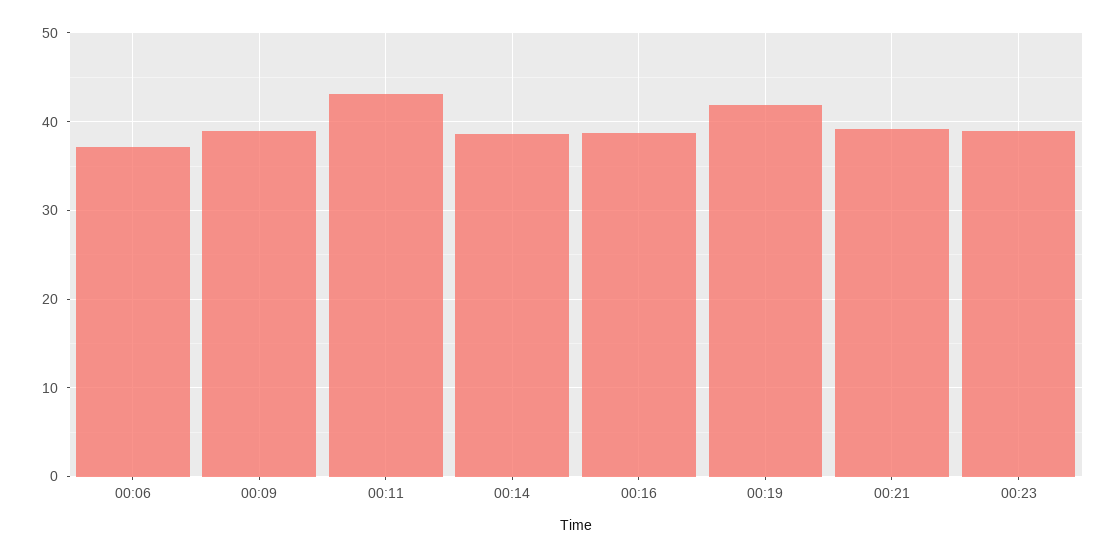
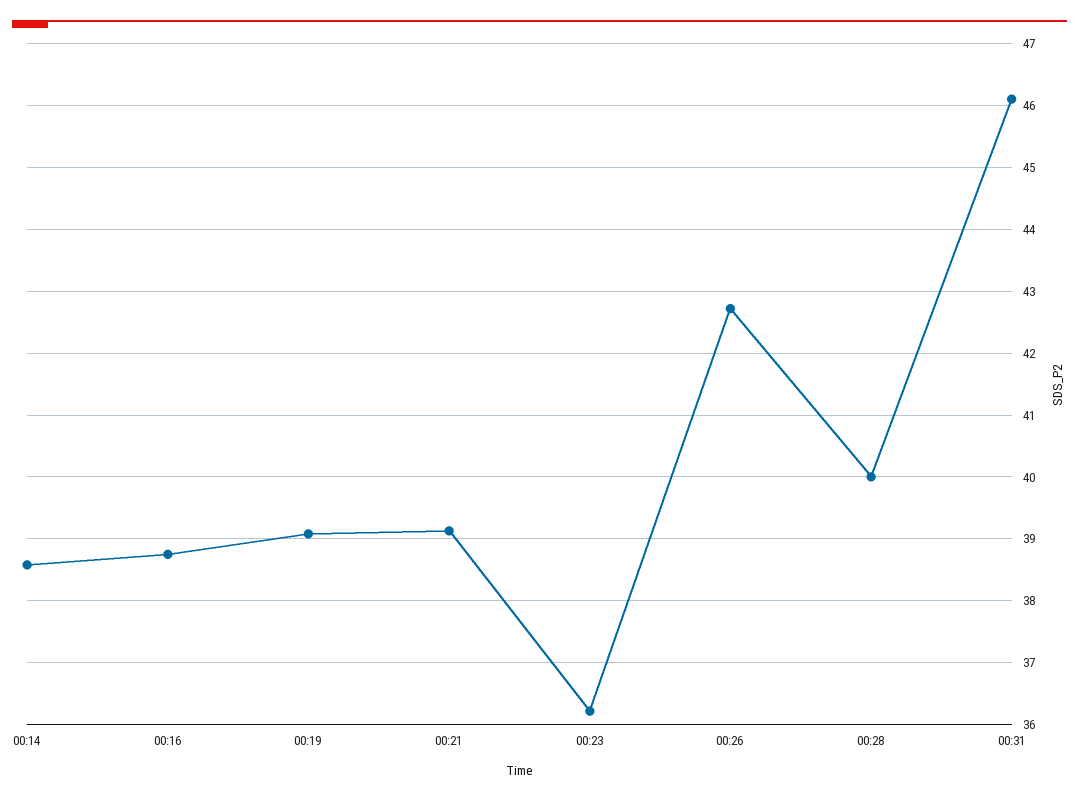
00:06: 37 -> none
00:09: 39 -> none
00:11: 43 -> none
00:19: 42 -> 39.1
00:23: 39 -> 36.2
00:26: none -> 42.7
00:28: none -> 40
00:31: none -> 46.1

